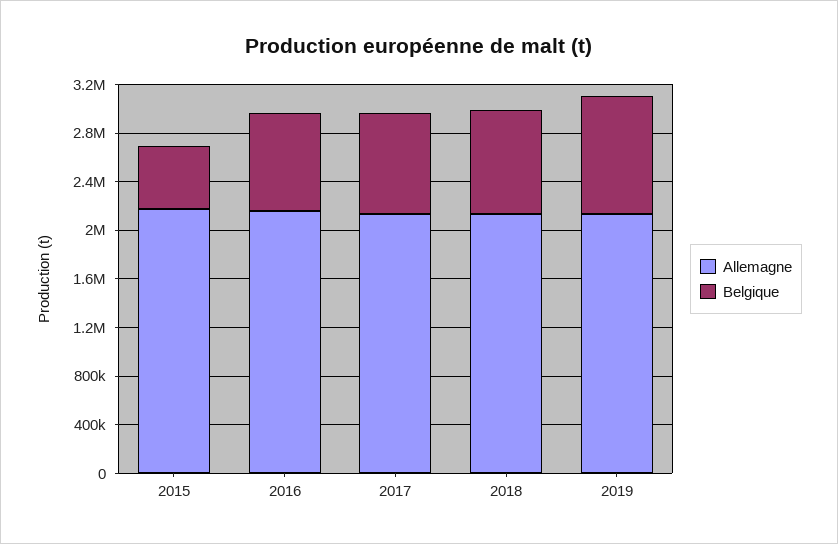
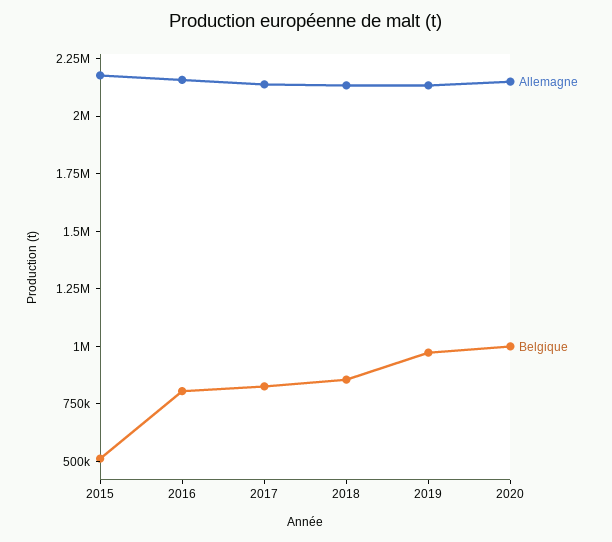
Allemagne, 2020: none -> 2150000
Belgique, 2020: none -> 1000000

